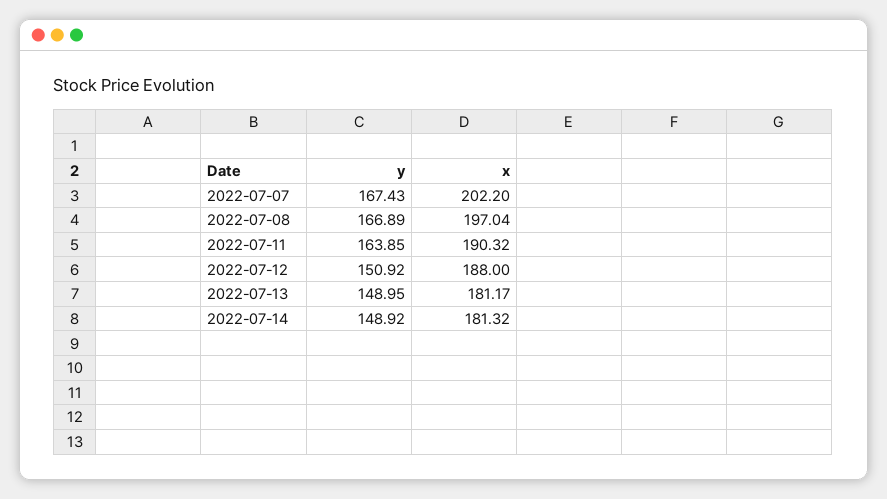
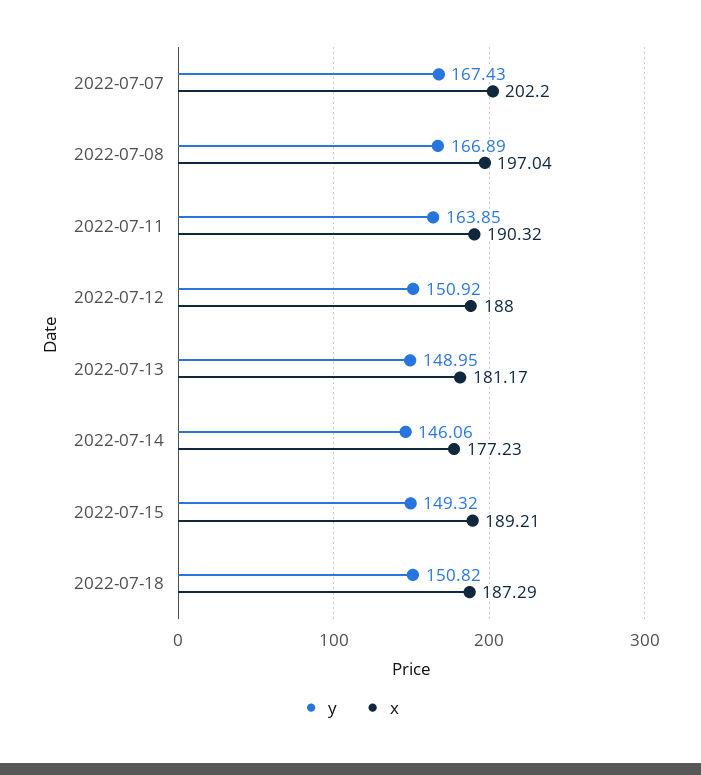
y, 2022-07-14: 148.92 -> 146.06
x, 2022-07-14: 181.32 -> 177.23
y, 2022-07-15: none -> 149.32
x, 2022-07-15: none -> 189.21
y, 2022-07-18: none -> 150.82
x, 2022-07-18: none -> 187.29

